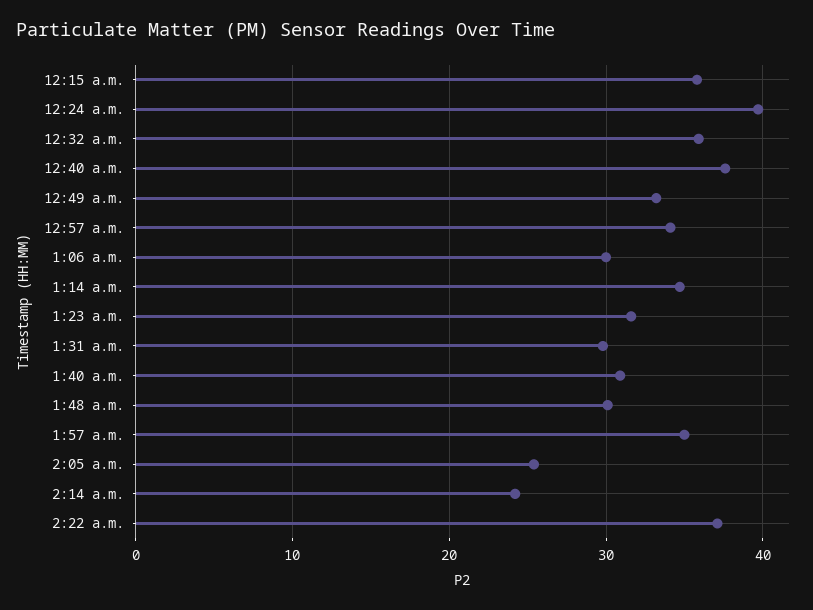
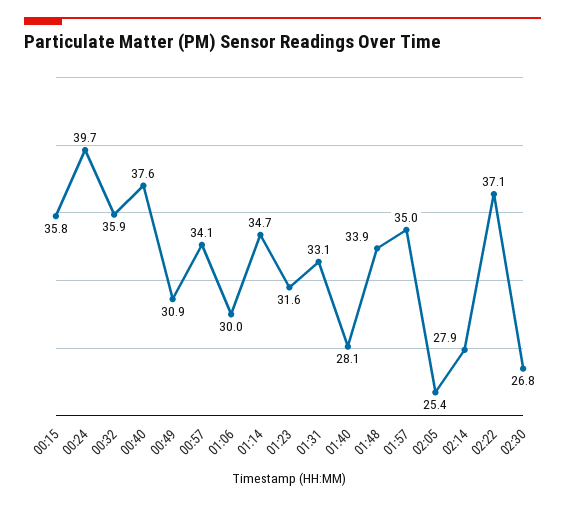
12:49 a.m.: 33 -> 30.9
1:31 a.m.: 30 -> 33.1
1:40 a.m.: 31 -> 28.1
1:48 a.m.: 30 -> 33.9
2:14 a.m.: 24 -> 27.9
02:30: none -> 26.8

